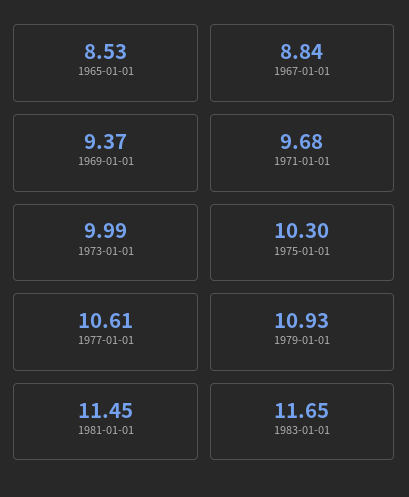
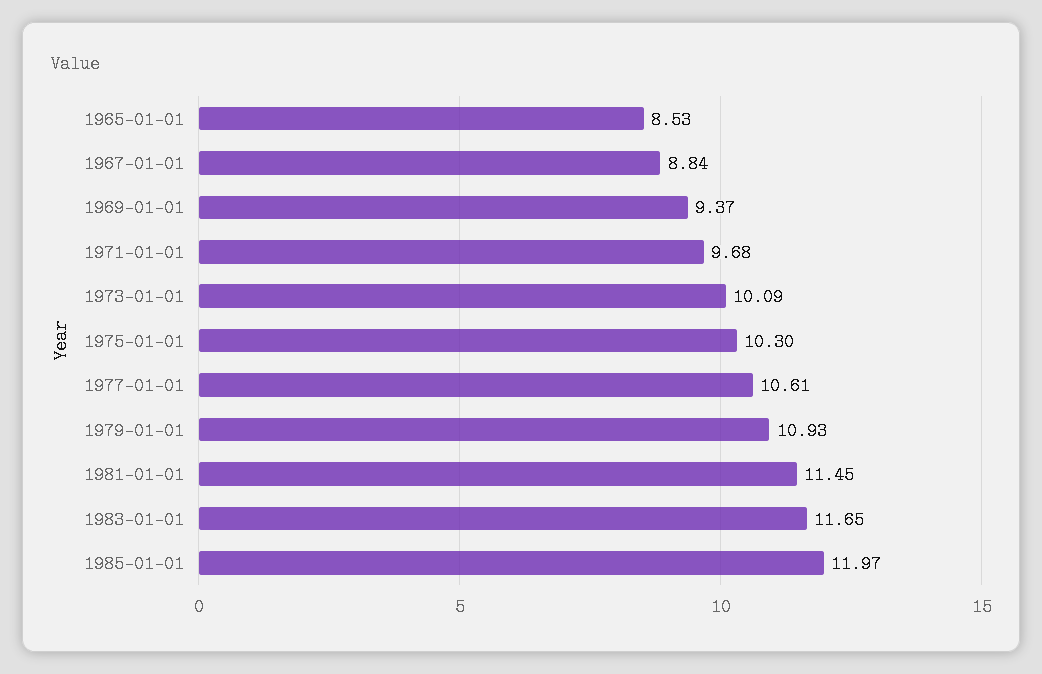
1973-01-01: 9.99 -> 10.09
1985-01-01: none -> 11.97

